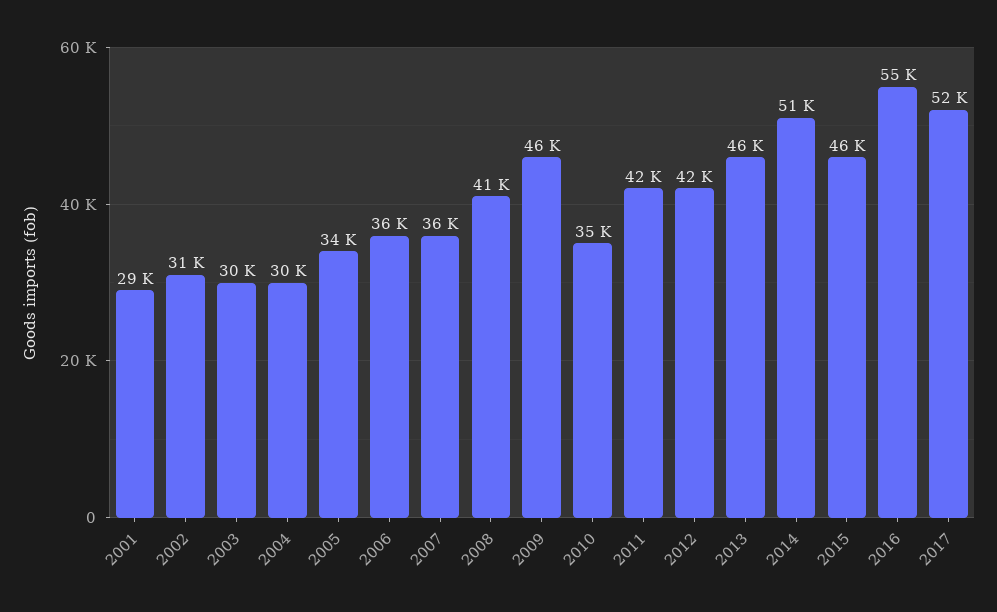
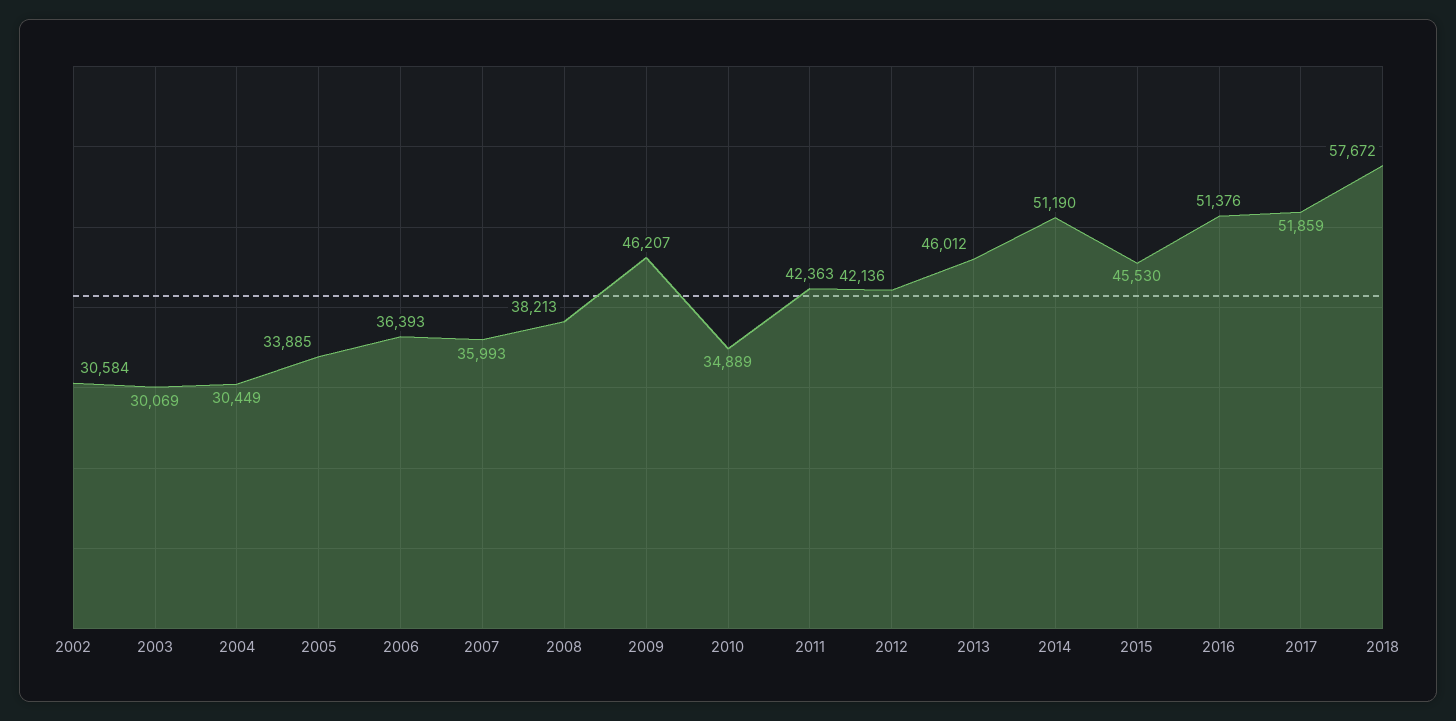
2001: 29000 -> none
2008: 41000 -> 38213
2016: 55000 -> 51376
2018: none -> 57672

